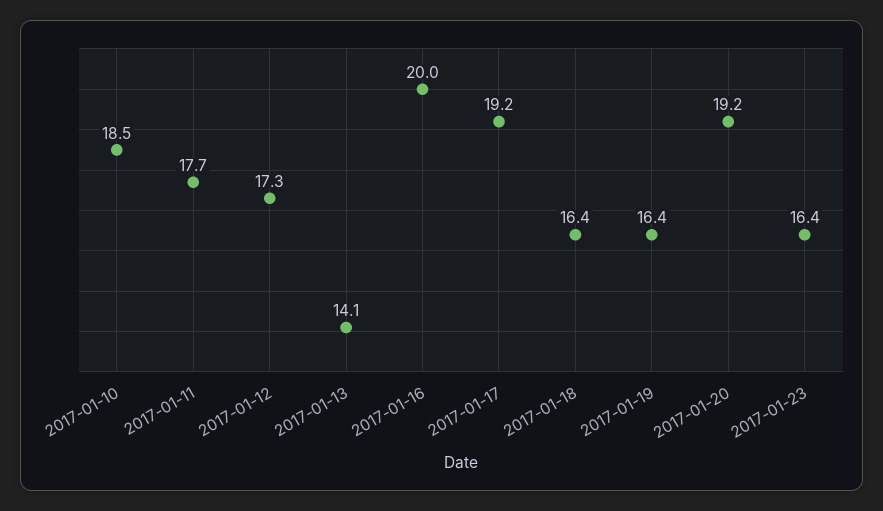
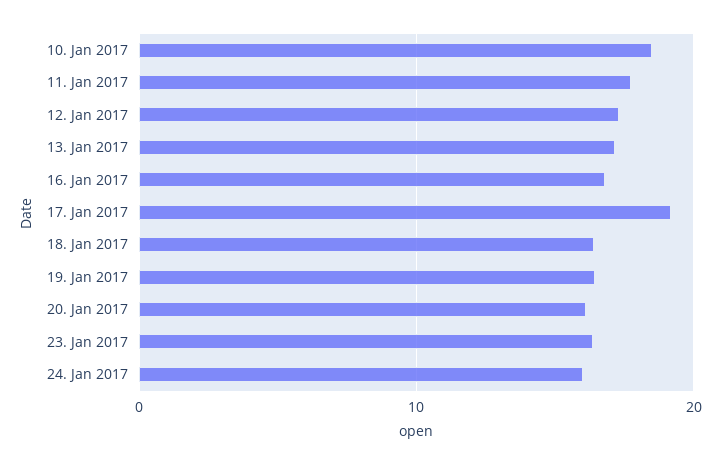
2017-01-13: 14.1 -> 17
2017-01-16: 20 -> 17
2017-01-20: 19.2 -> 16
24. Jan 2017: none -> 16

